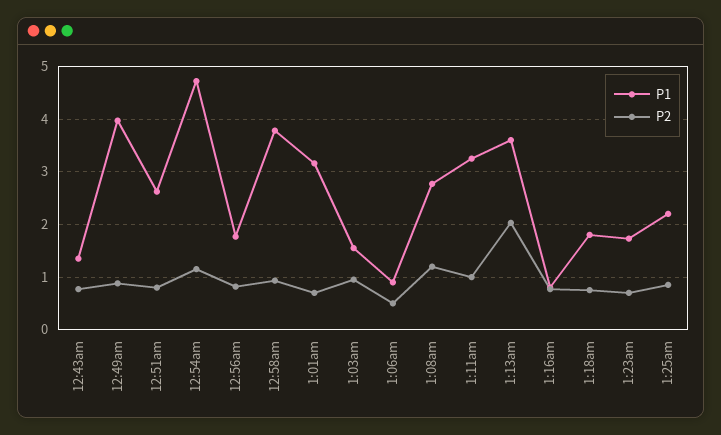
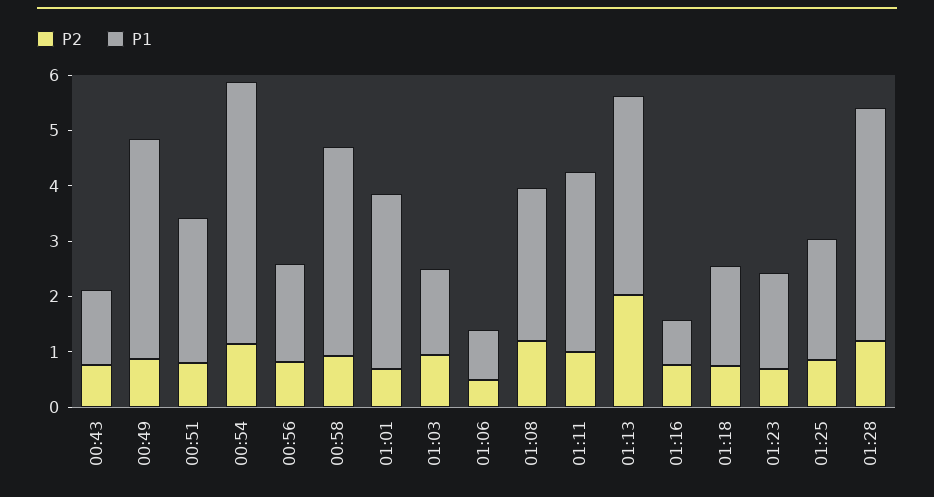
P2, 01:28: none -> 1.2
P1, 01:28: none -> 4.2

